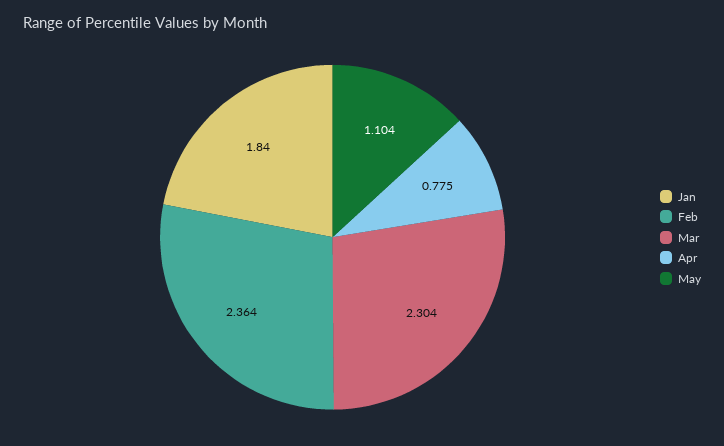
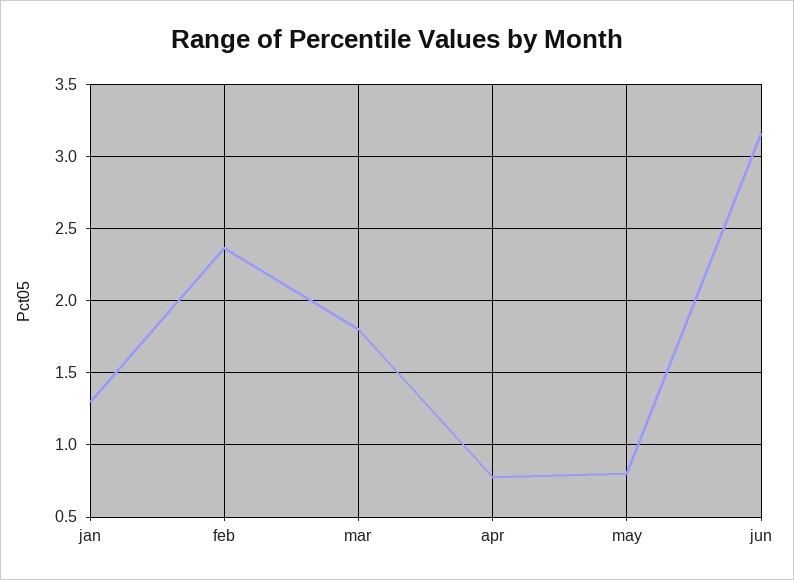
Jan: 1.84 -> 1.3
Mar: 2.304 -> 1.8
May: 1.104 -> 0.8
jun: none -> 3.15

